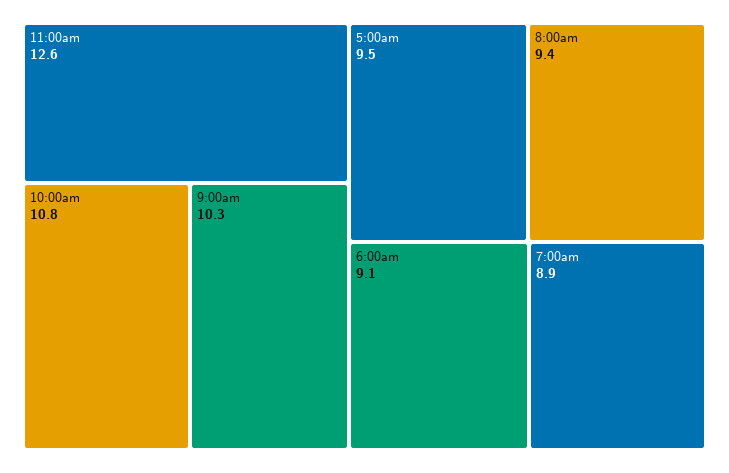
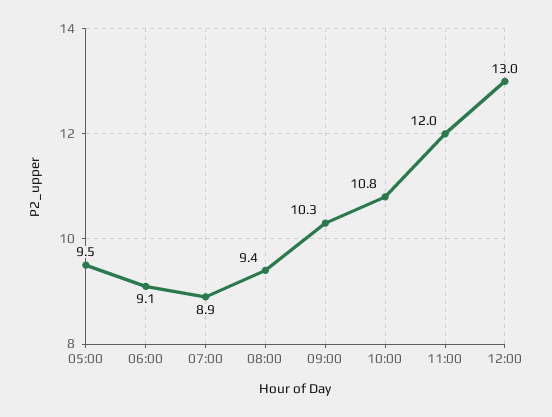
11:00am: 12.6 -> 12
12:00: none -> 13

